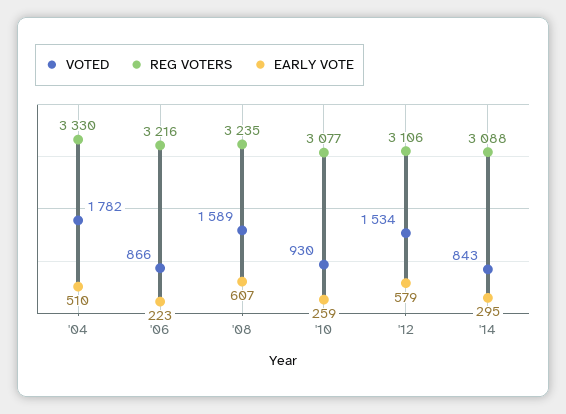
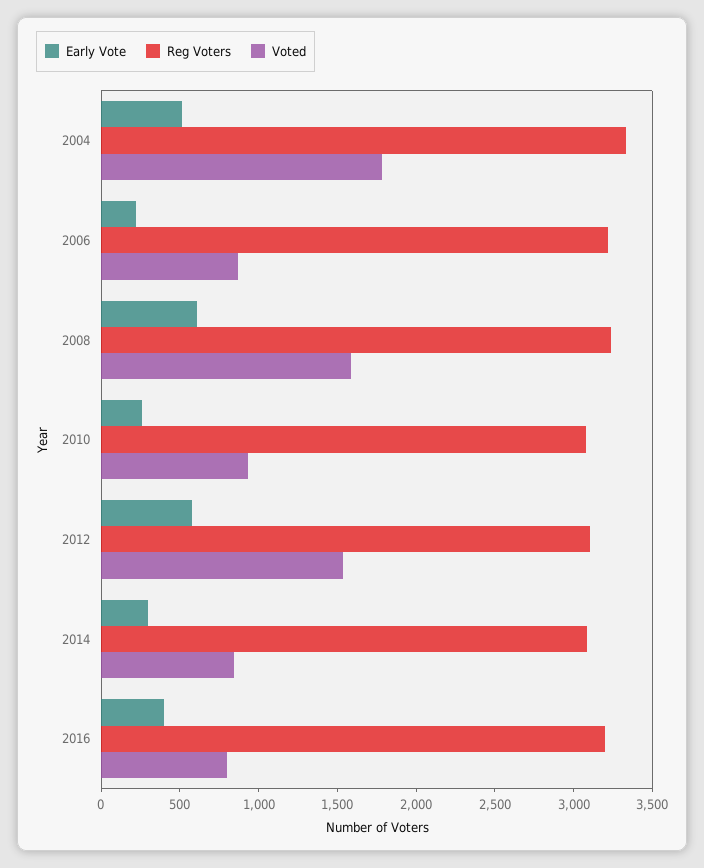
EARLY VOTE, 2016: none -> 400
REG VOTERS, 2016: none -> 3200
VOTED, 2016: none -> 800

